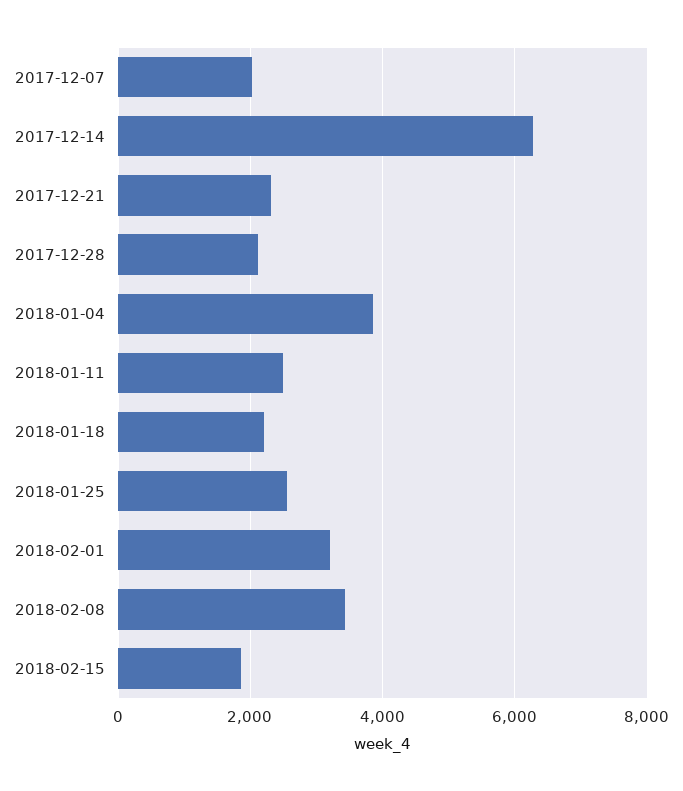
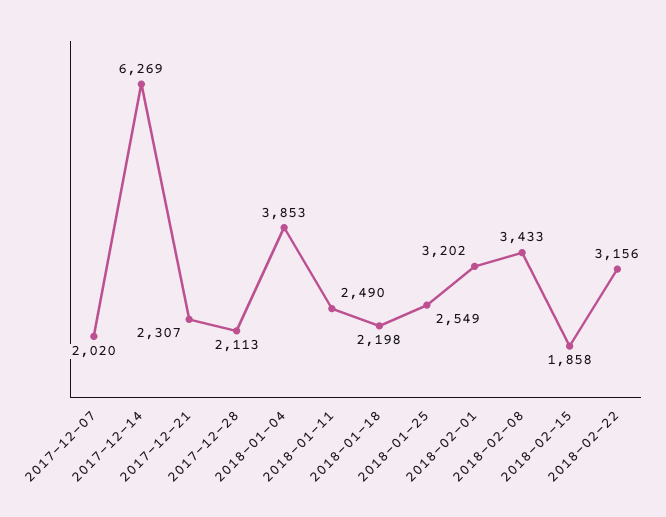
2018-02-22: none -> 3156

